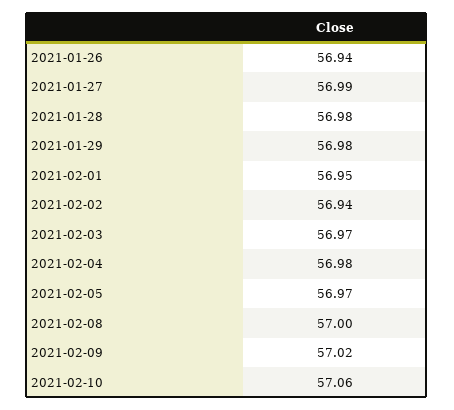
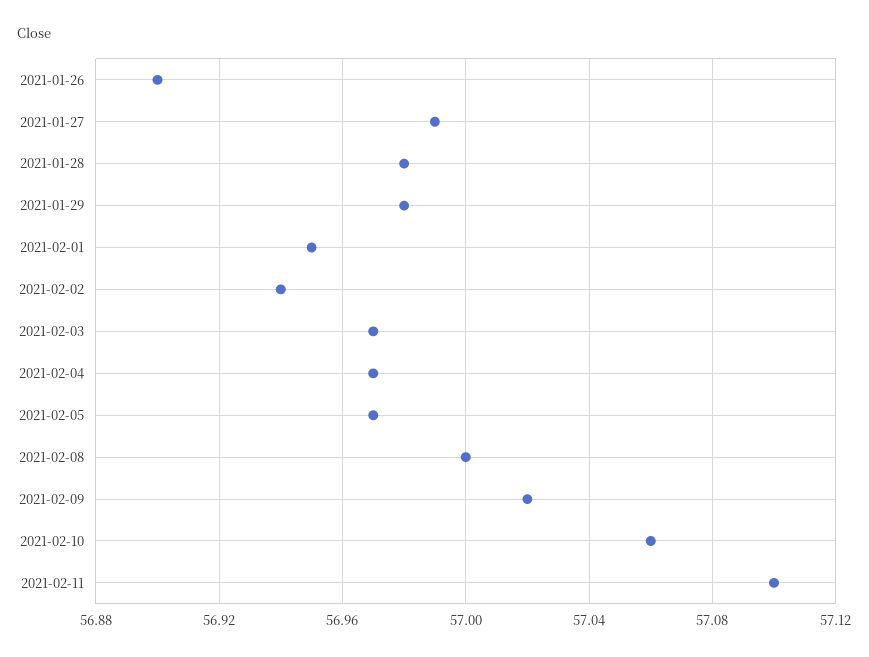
2021-01-26: 56.94 -> 56.9
2021-02-04: 56.98 -> 56.97
2021-02-11: none -> 57.1

